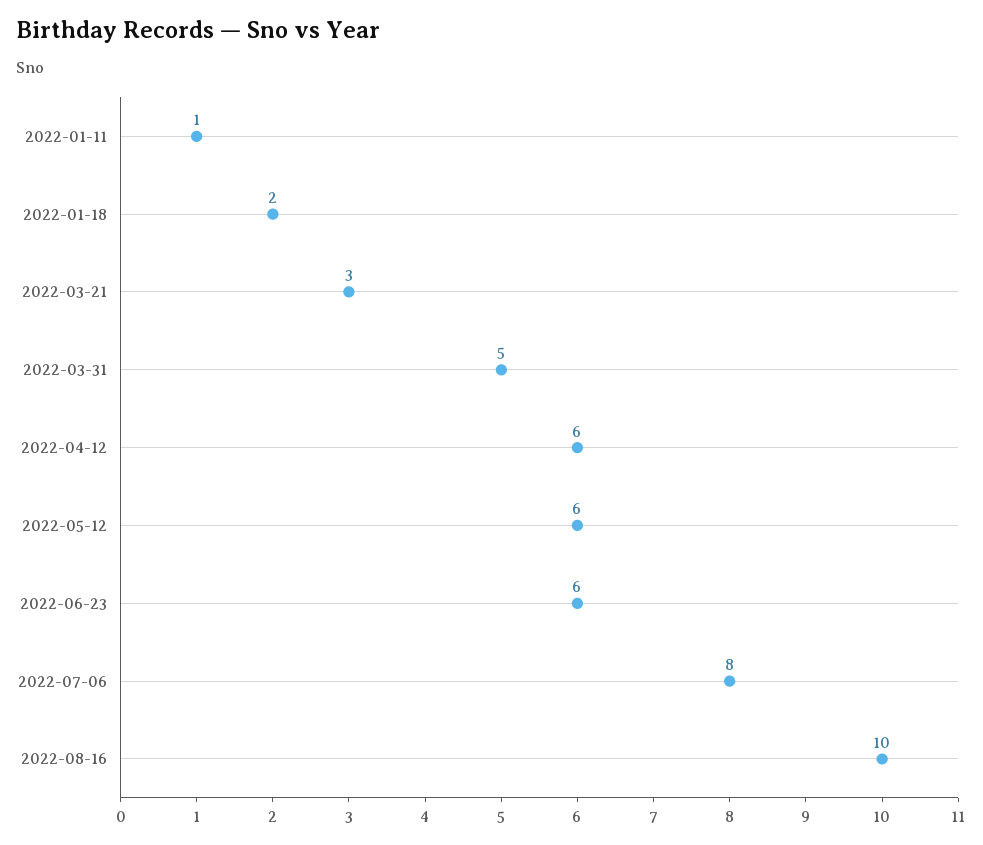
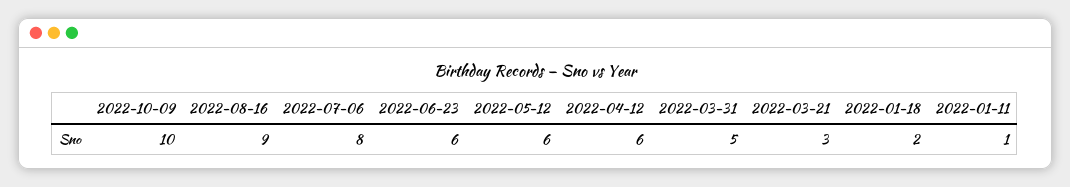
2022-08-16: 10 -> 9
2022-10-09: none -> 10

